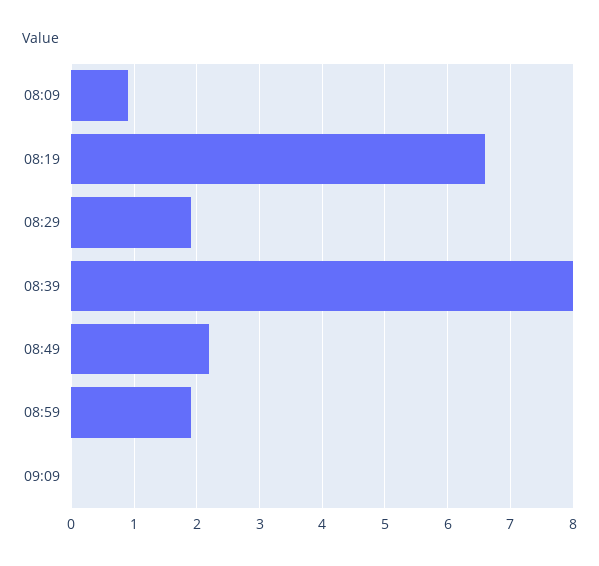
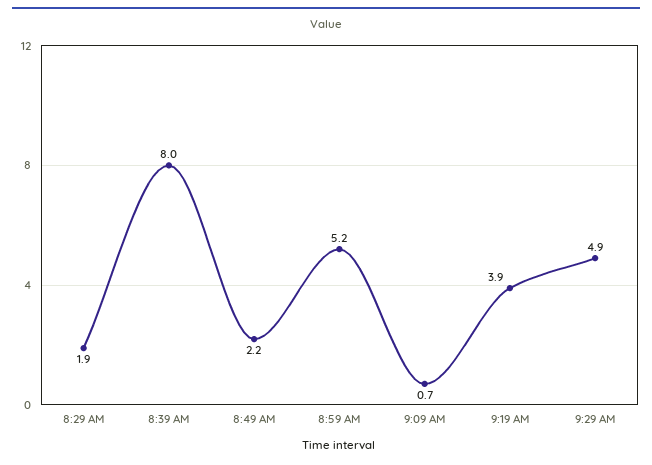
08:09: 0.9 -> none
08:19: 6.6 -> none
08:59: 1.9 -> 5.2
09:09: 0 -> 0.7
9:19 AM: none -> 3.9
9:29 AM: none -> 4.9

